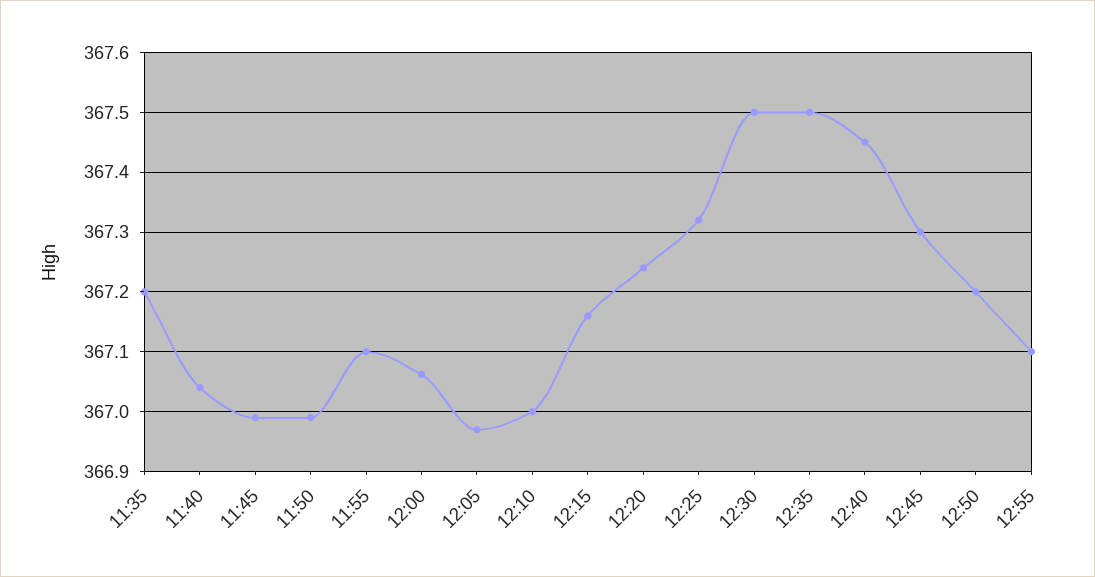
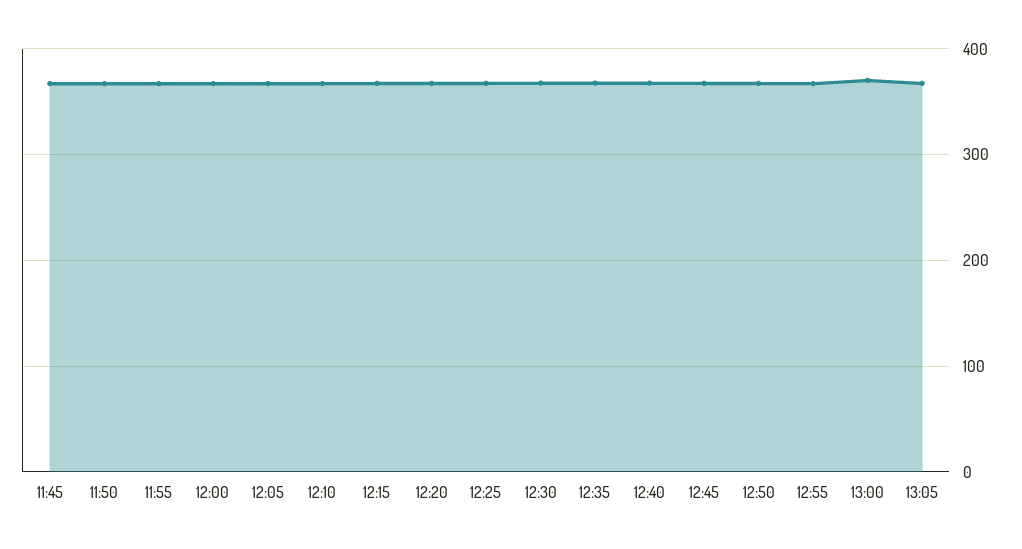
11:35: 367.2 -> none
11:40: 367.04 -> none
13:00: none -> 370
13:05: none -> 370

